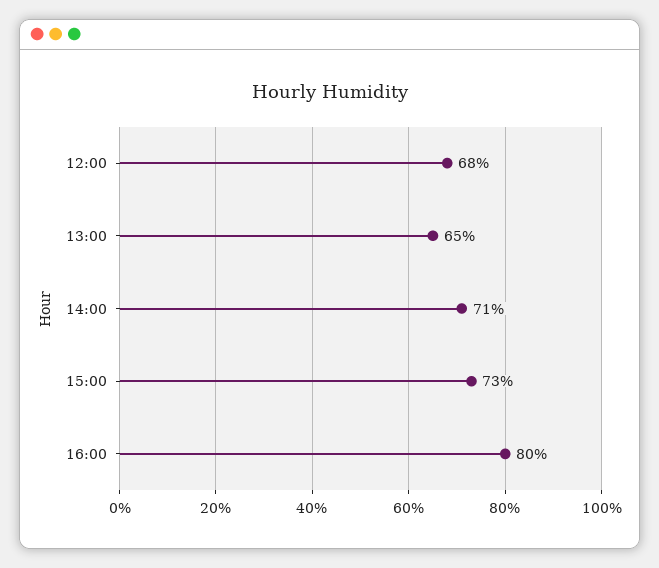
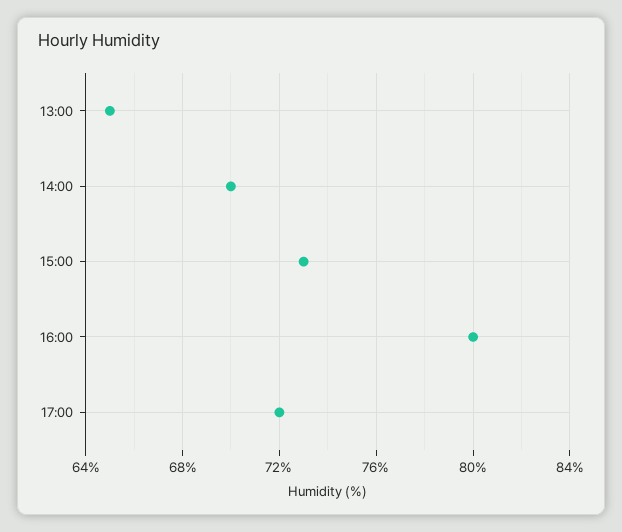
12:00: 68 -> none
14:00: 71 -> 70
17:00: none -> 72

